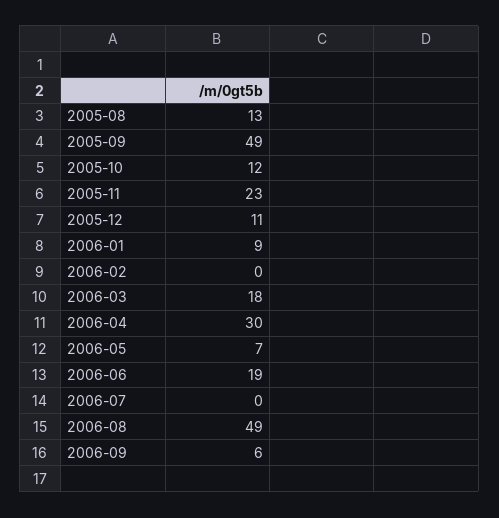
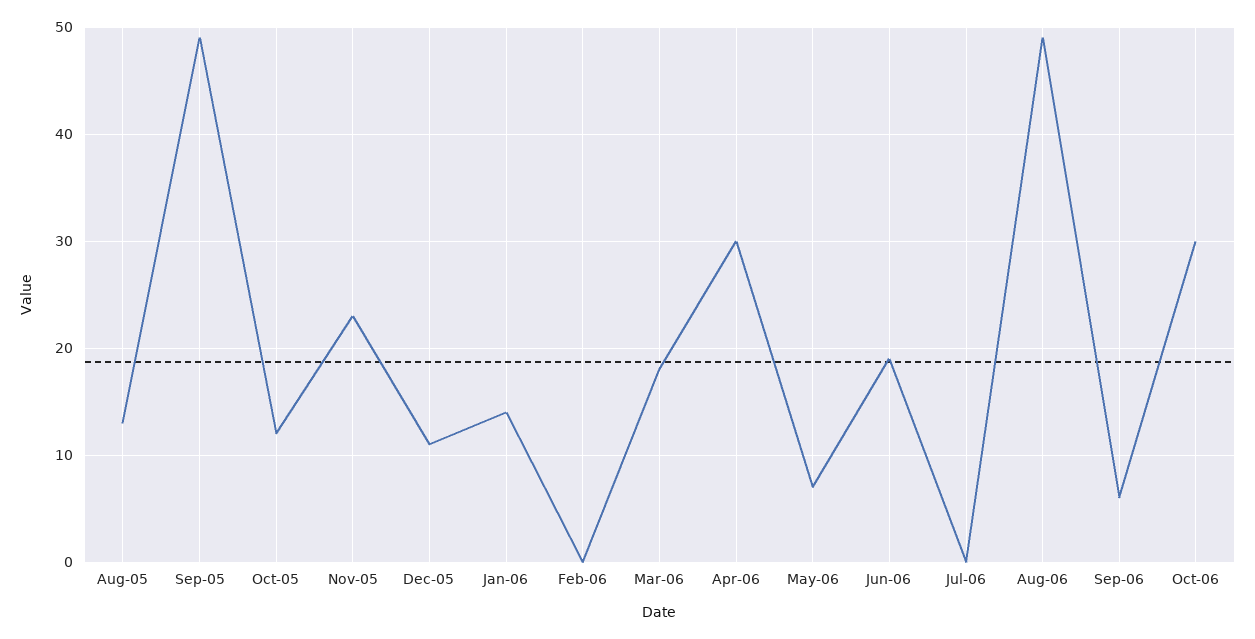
2006-01: 9 -> 14
Oct-06: none -> 30

